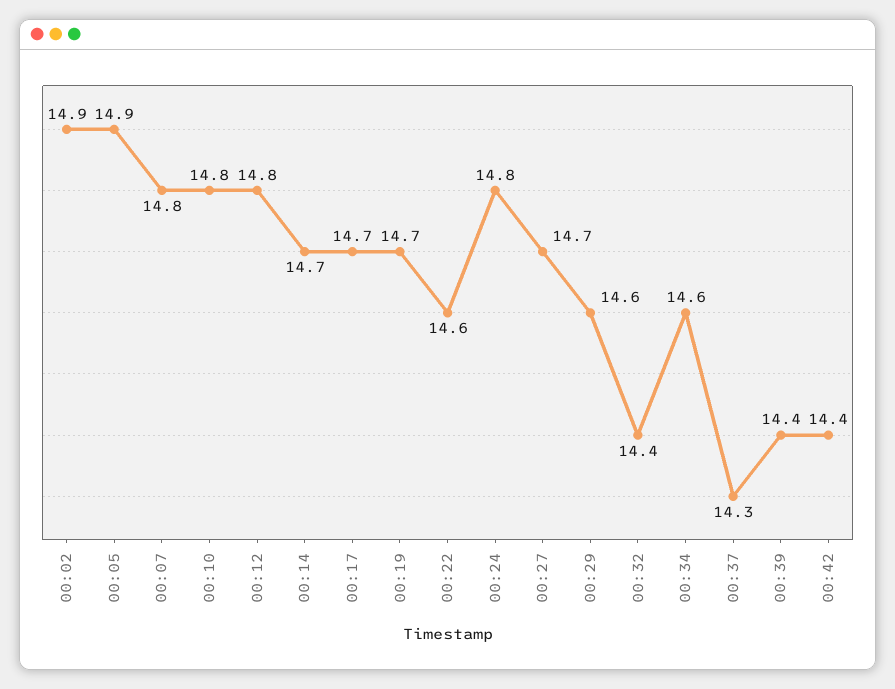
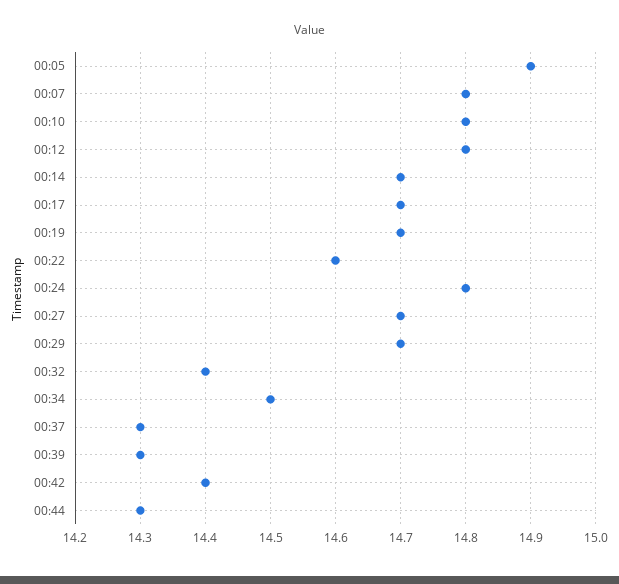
00:02: 14.9 -> none
00:29: 14.6 -> 14.7
00:34: 14.6 -> 14.5
00:39: 14.4 -> 14.3
00:44: none -> 14.3

